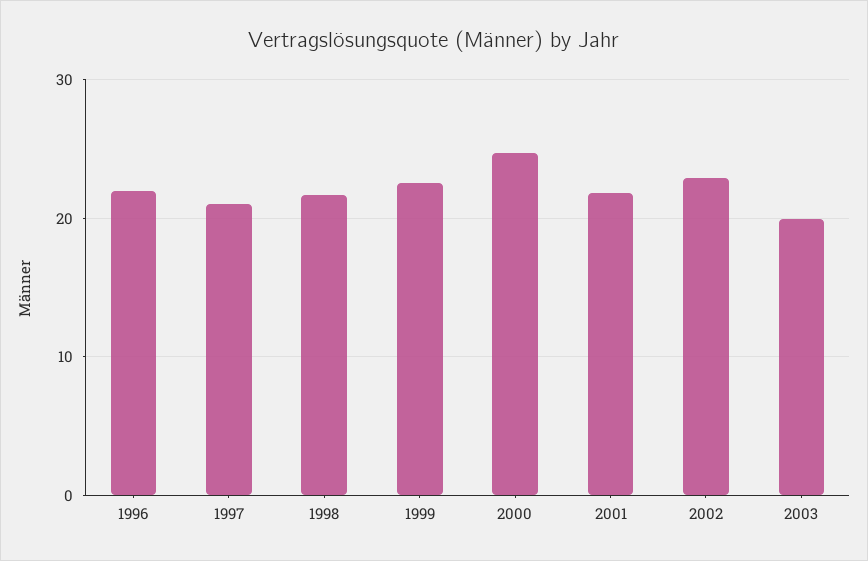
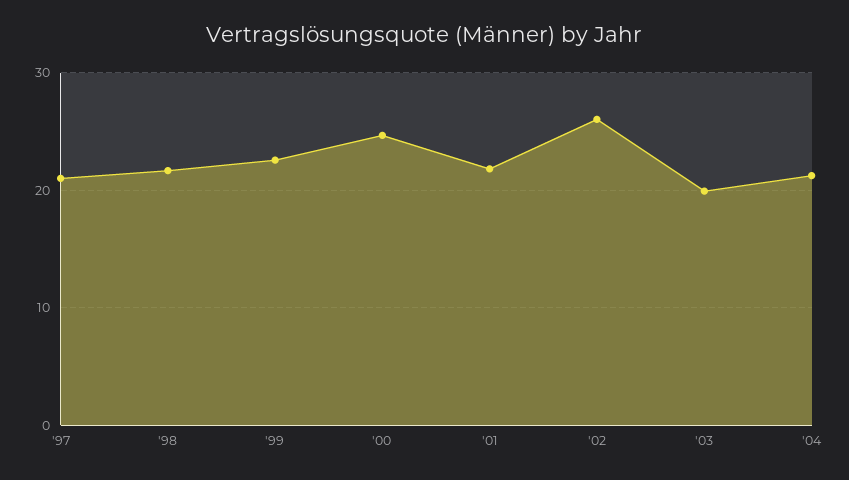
1996: 22 -> none
2002: 23 -> 26
'04: none -> 21

